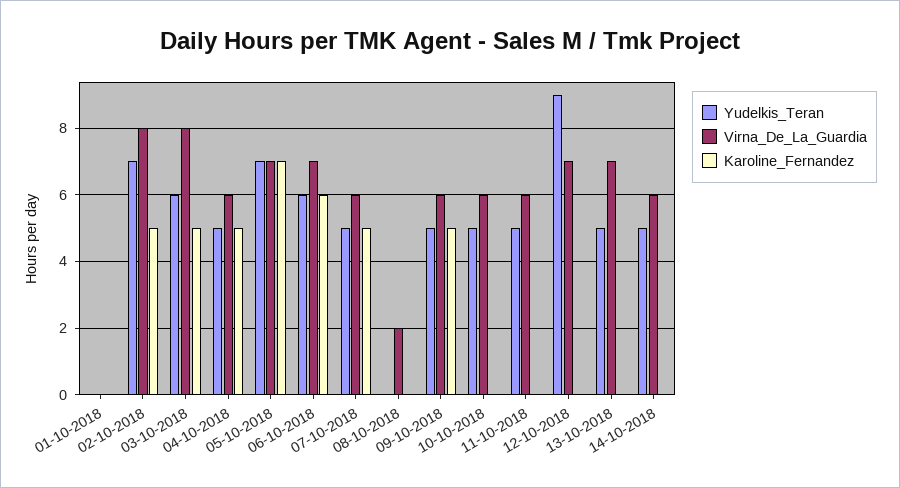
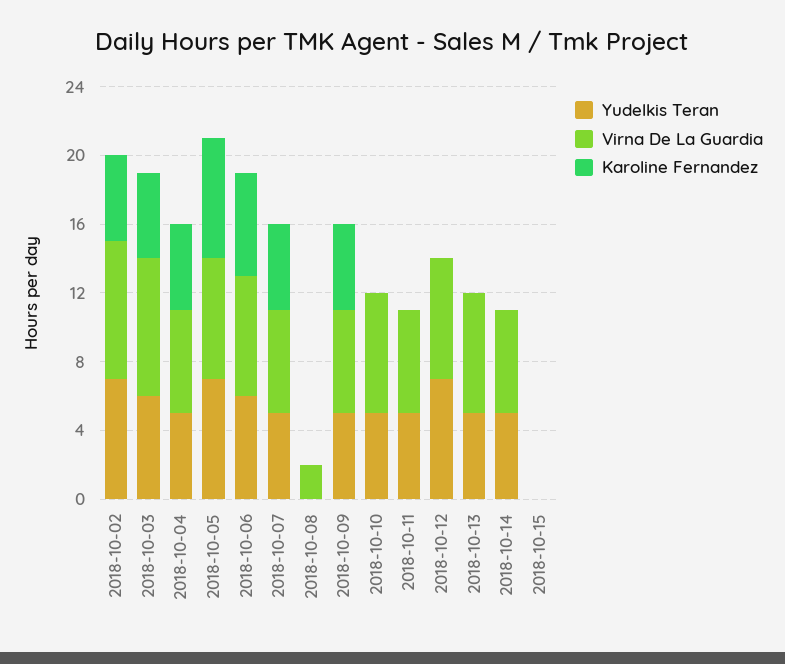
Yudelkis_Teran, 01-10-2018: 0 -> none
Virna_De_La_Guardia, 01-10-2018: 0 -> none
Karoline_Fernandez, 01-10-2018: 0 -> none
Virna_De_La_Guardia, 10-10-2018: 6 -> 7
Yudelkis_Teran, 12-10-2018: 9 -> 7
Yudelkis_Teran, 2018-10-15: none -> 0
Virna_De_La_Guardia, 2018-10-15: none -> 0
Karoline_Fernandez, 2018-10-15: none -> 0

